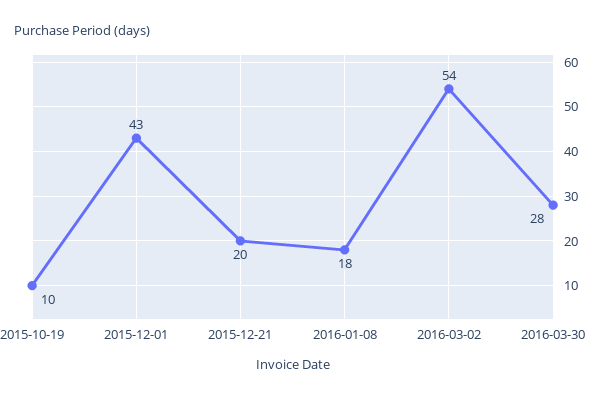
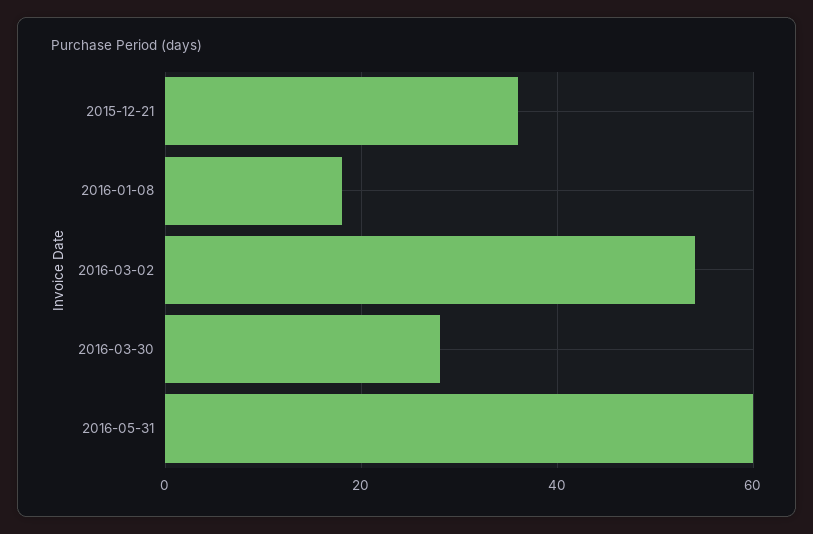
2015-10-19: 10 -> none
2015-12-01: 43 -> none
2015-12-21: 20 -> 35
2016-05-31: none -> 60

